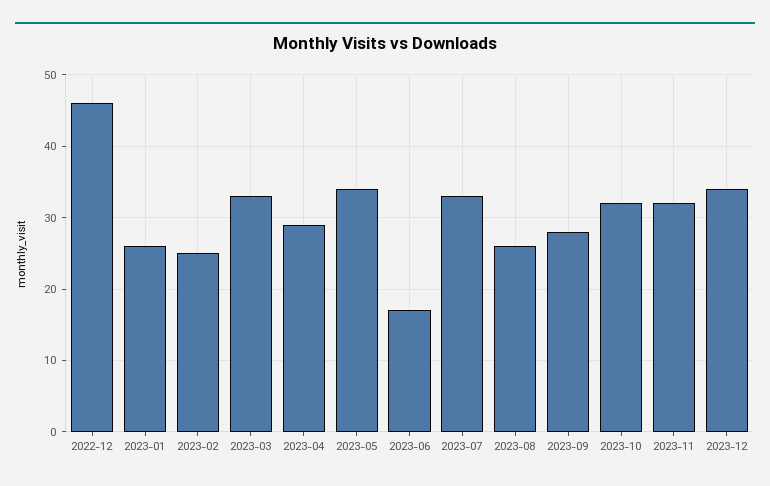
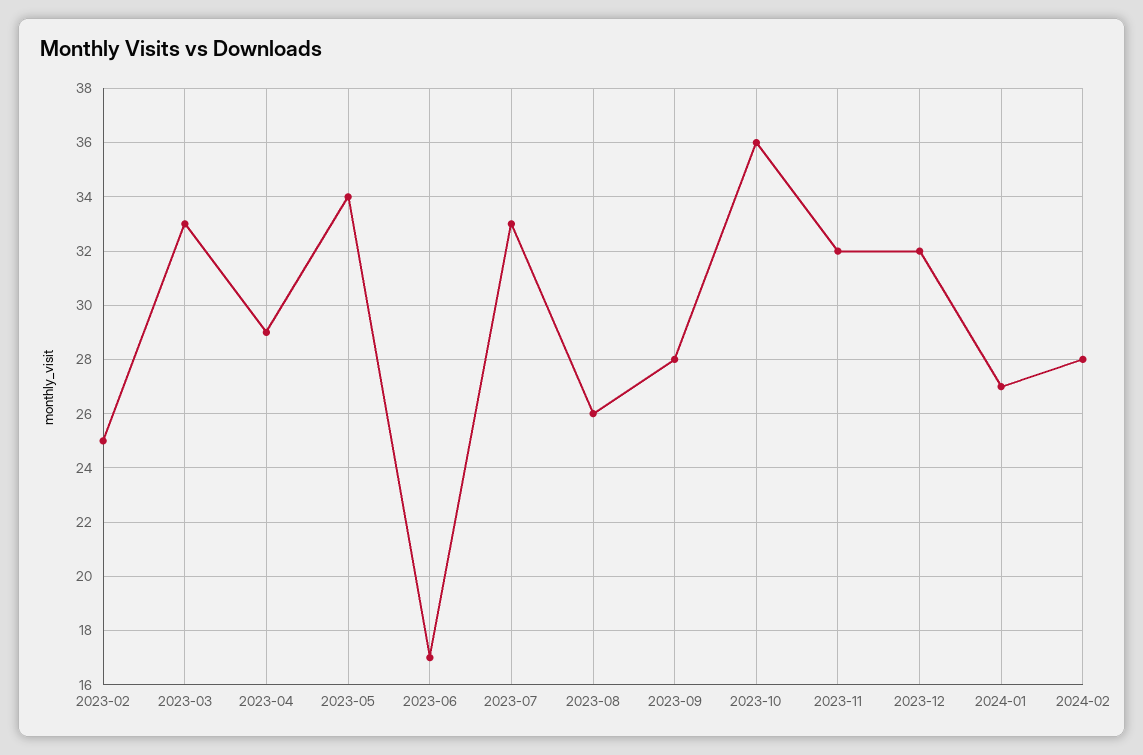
2022-12: 46 -> none
2023-01: 26 -> none
2023-10: 32 -> 36
2023-12: 34 -> 32
2024-01: none -> 27
2024-02: none -> 28

